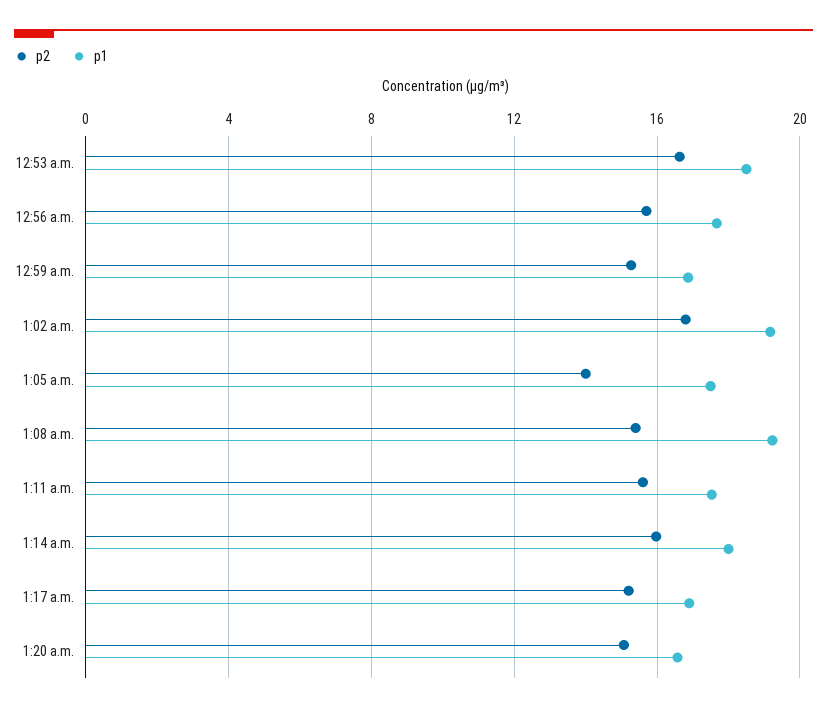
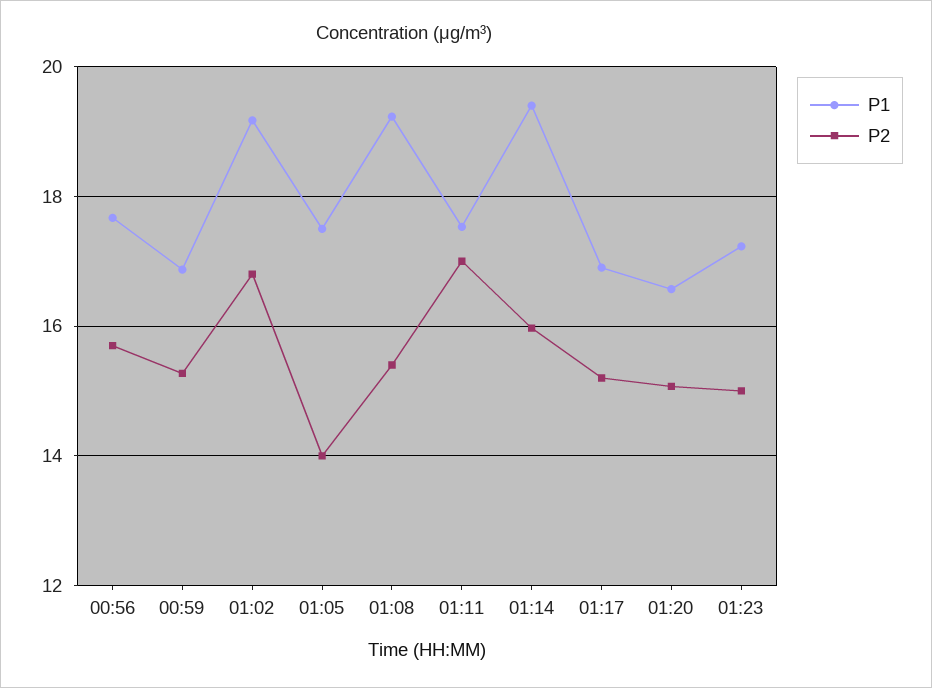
p2, 12:53 a.m.: 16.5 -> none
p1, 12:53 a.m.: 18.5 -> none
p2, 1:11 a.m.: 15.5 -> 17
p1, 1:14 a.m.: 18 -> 19.4
p1, 01:23: none -> 17.2
p2, 01:23: none -> 15

